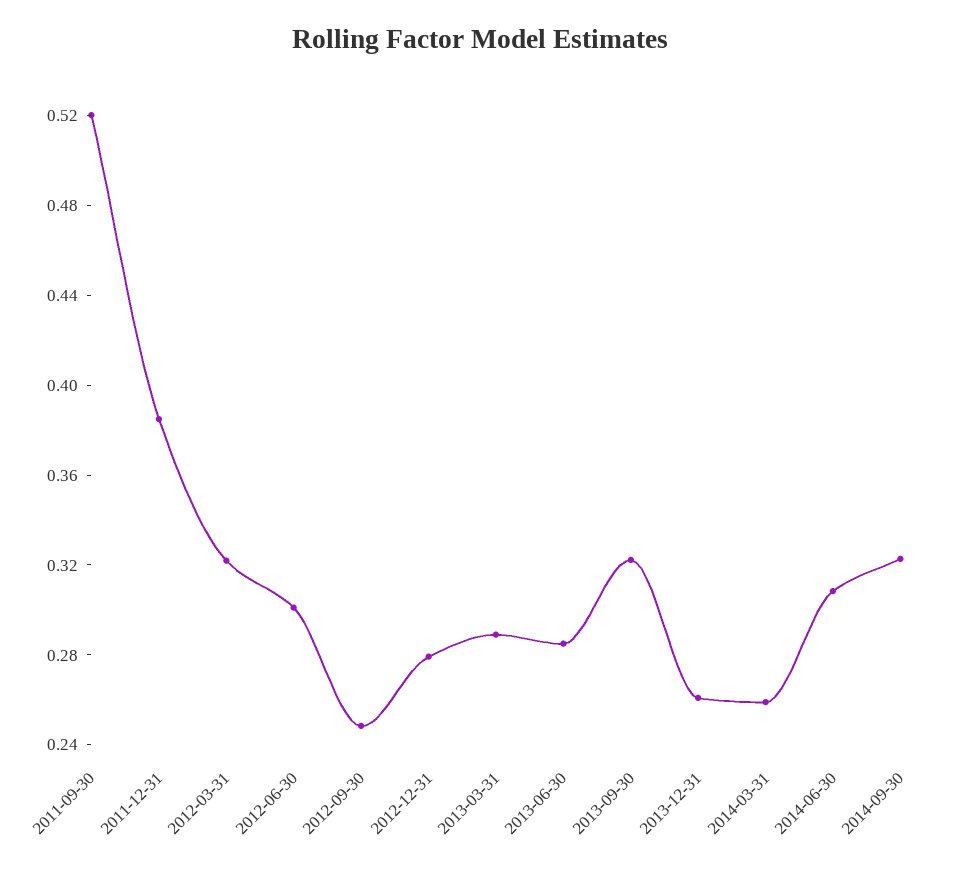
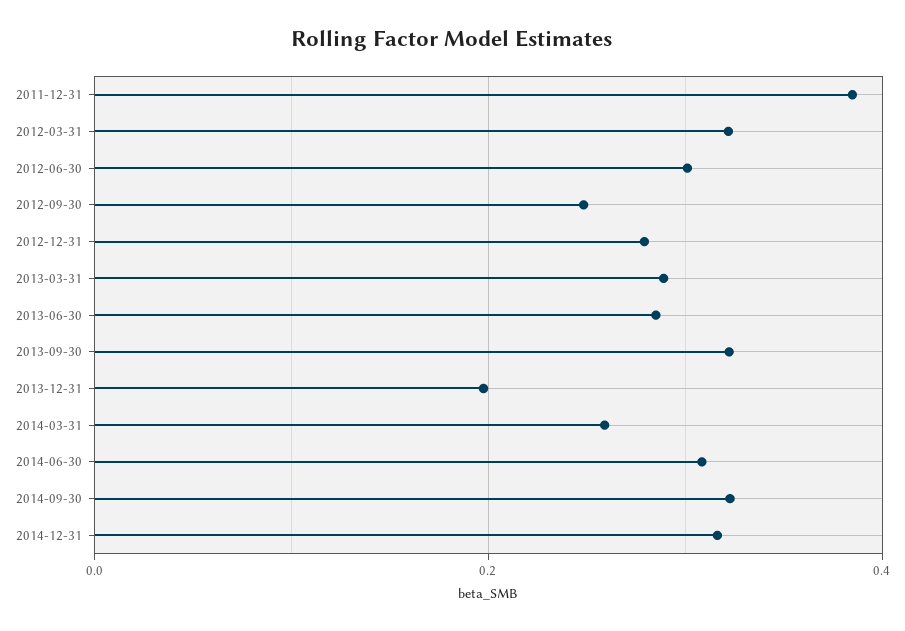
2011-09-30: 0.52 -> none
2013-12-31: 0.26 -> 0.2
2014-12-31: none -> 0.32

